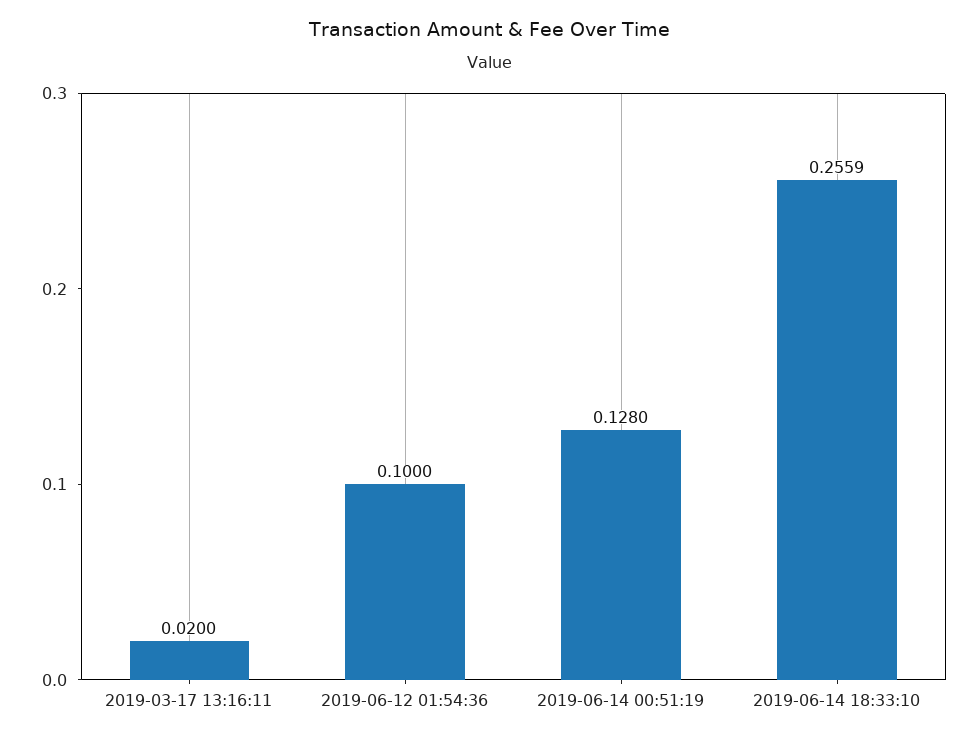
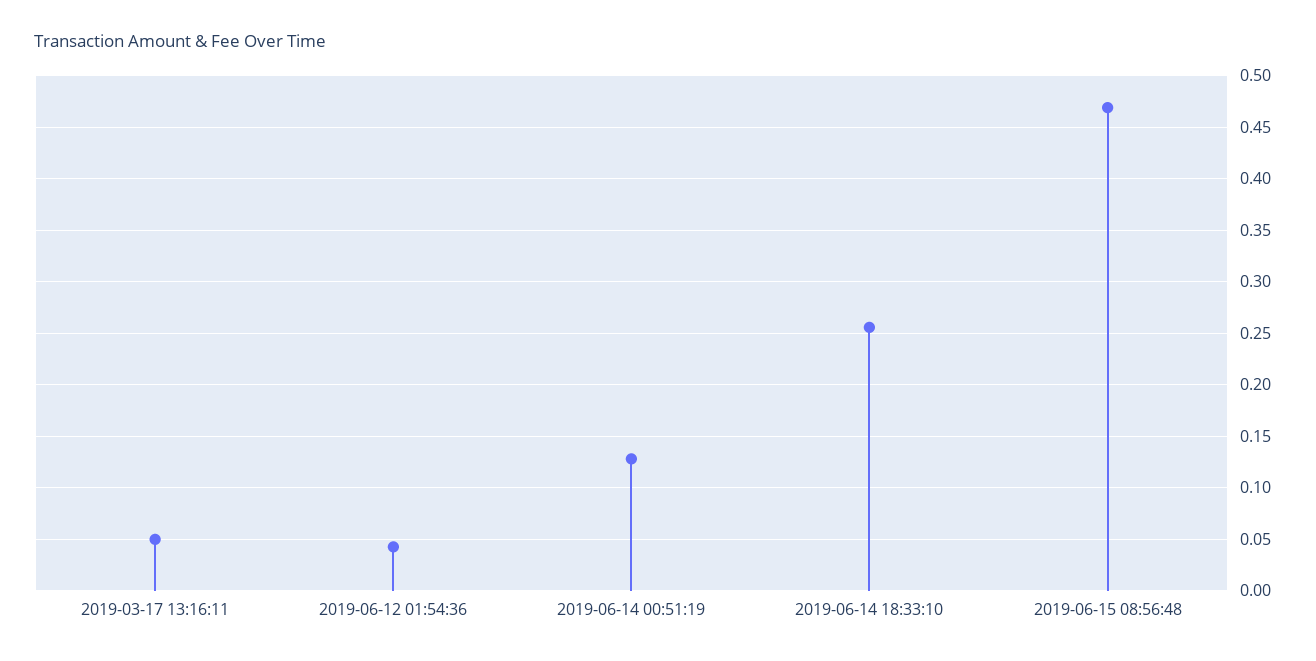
2019-03-17 13:16:11: 0.02 -> 0.05
2019-06-12 01:54:36: 0.1 -> 0.04
2019-06-15 08:56:48: none -> 0.47

